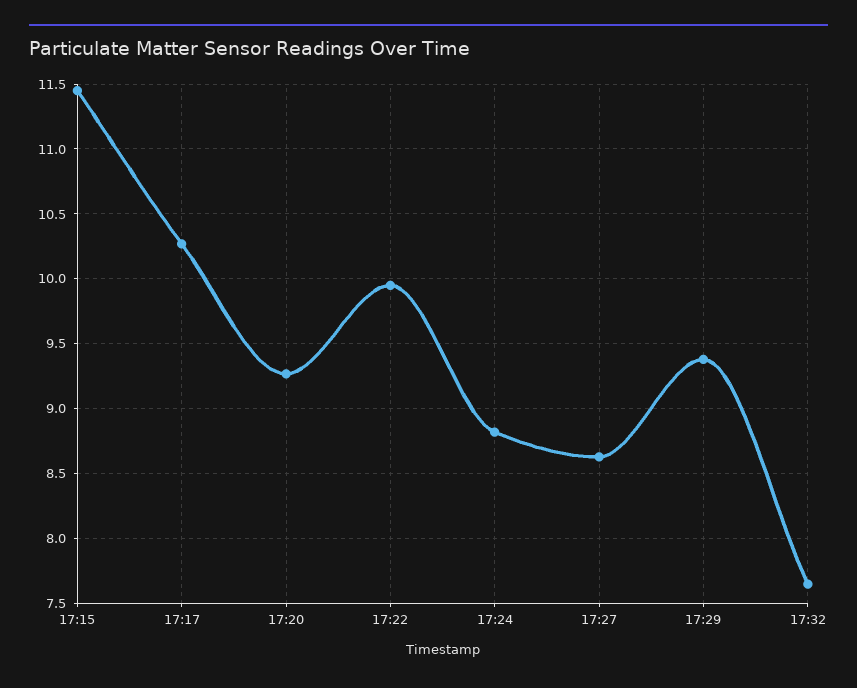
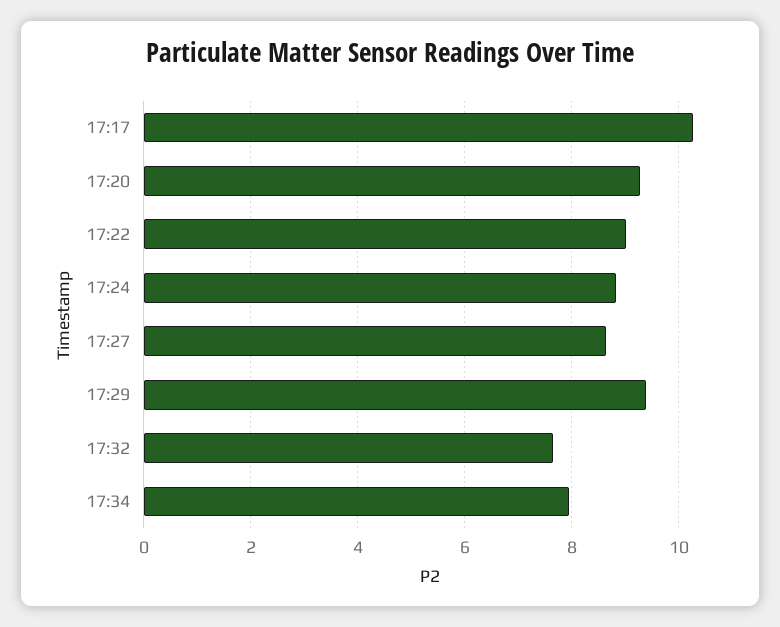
17:15: 11.45 -> none
17:22: 9.95 -> 9
17:34: none -> 8

